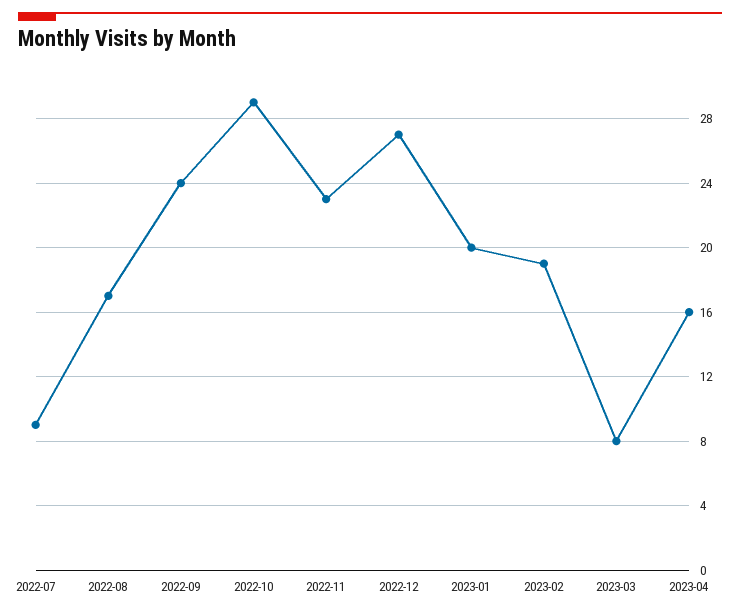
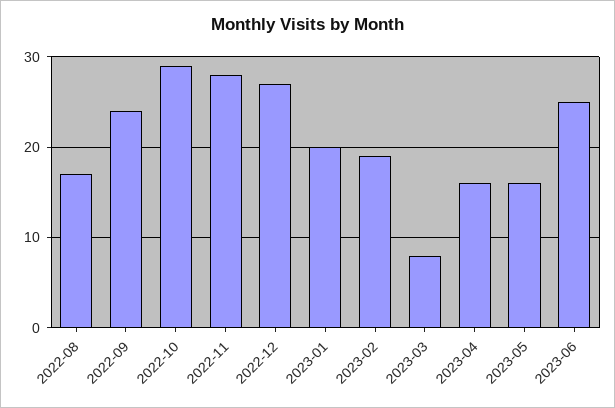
2022-07: 9 -> none
2022-11: 23 -> 28
2023-05: none -> 16
2023-06: none -> 25

